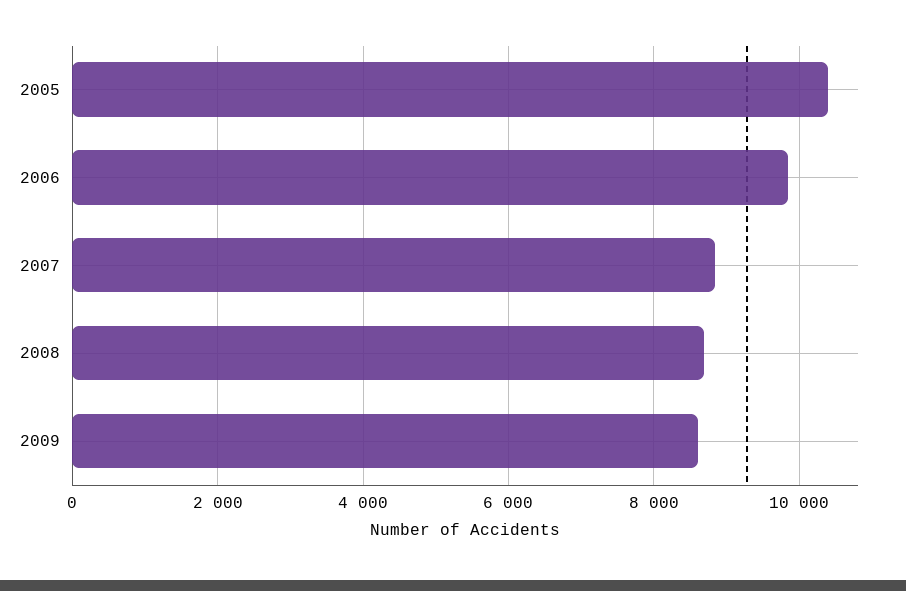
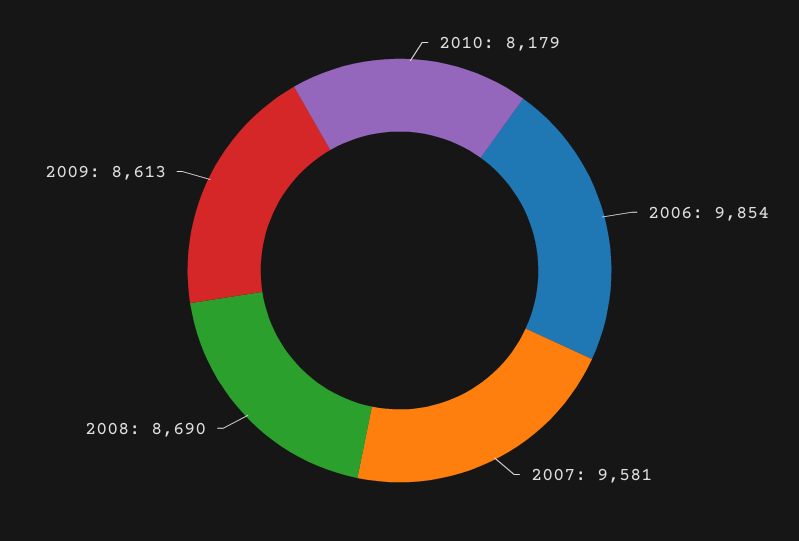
2005: 10400 -> none
2007: 8800 -> 9581
2010: none -> 8179

